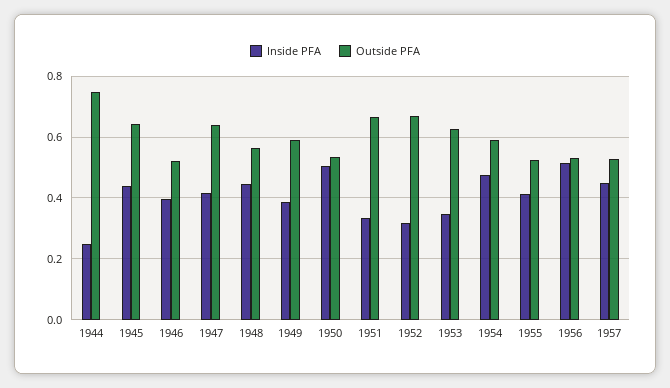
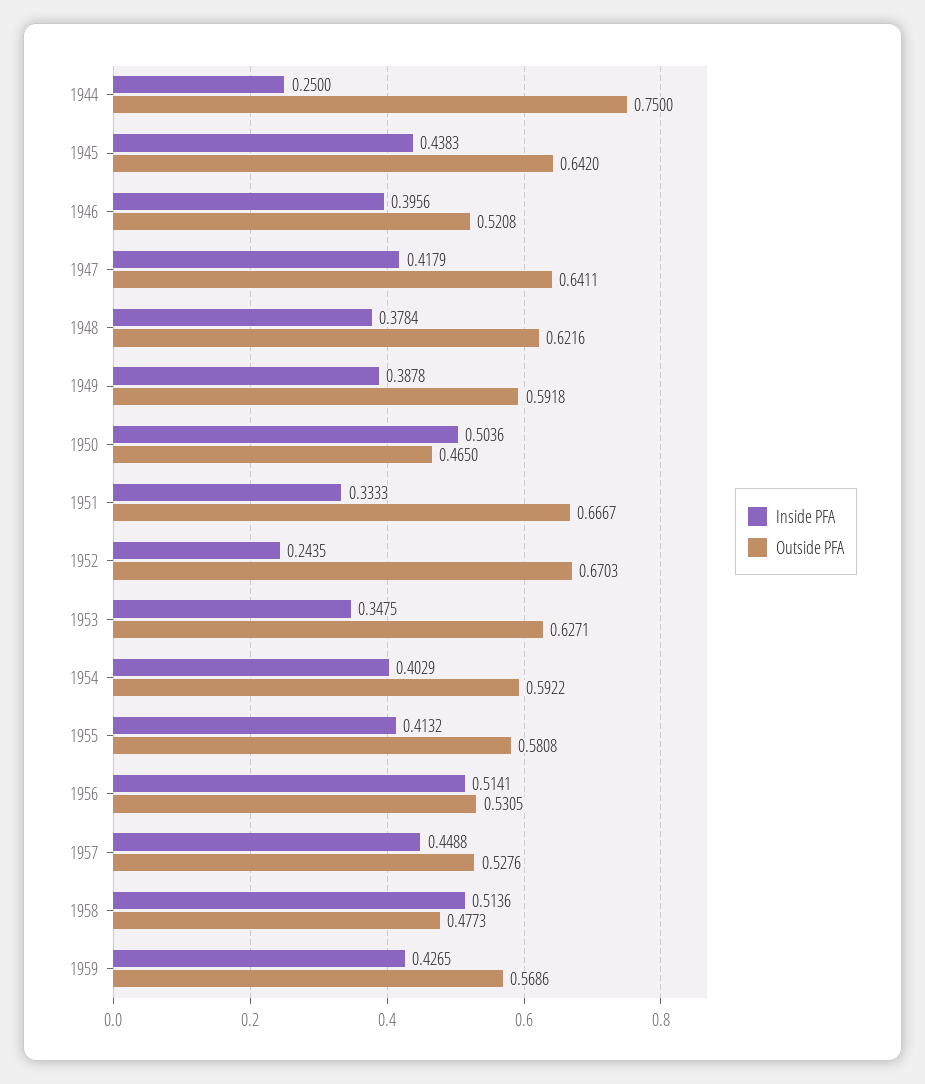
Inside PFA, 1948: 0.44 -> 0.3784
Outside PFA, 1948: 0.56 -> 0.6216
Outside PFA, 1950: 0.54 -> 0.465
Inside PFA, 1952: 0.32 -> 0.2435
Inside PFA, 1954: 0.48 -> 0.4029
Outside PFA, 1955: 0.52 -> 0.5808
Inside PFA, 1958: none -> 0.5136
Outside PFA, 1958: none -> 0.4773
Inside PFA, 1959: none -> 0.4265
Outside PFA, 1959: none -> 0.5686

